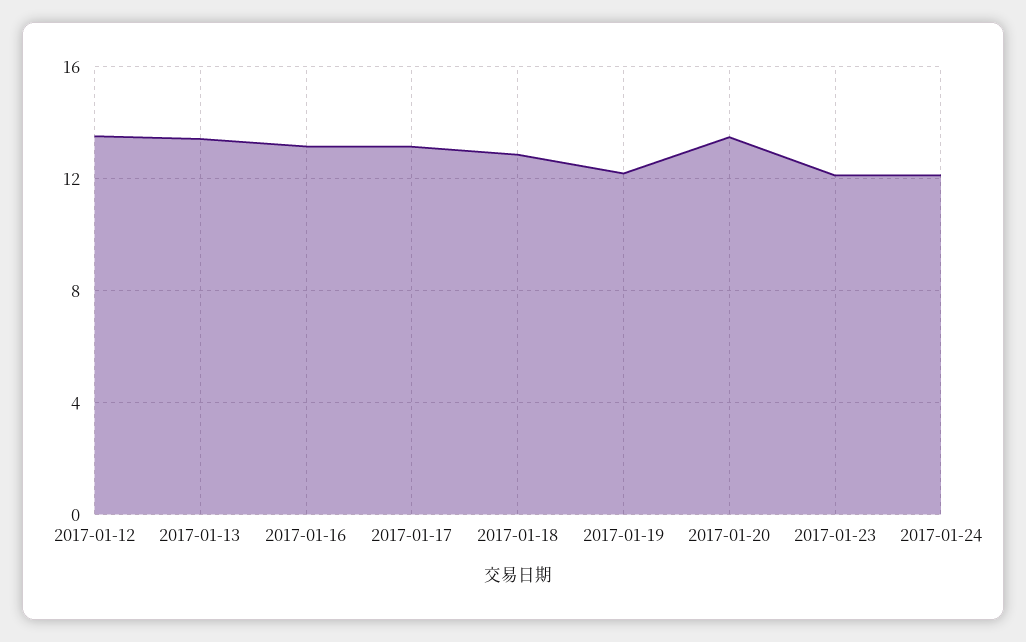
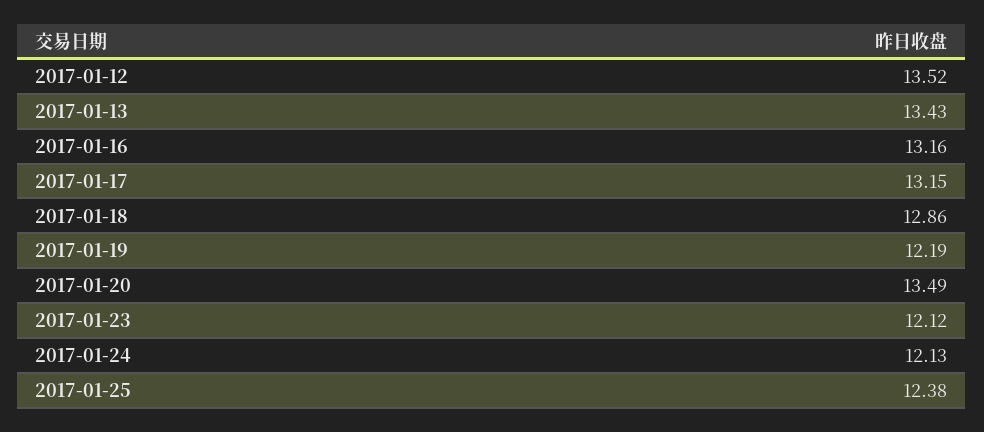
2017-01-25: none -> 12.38

